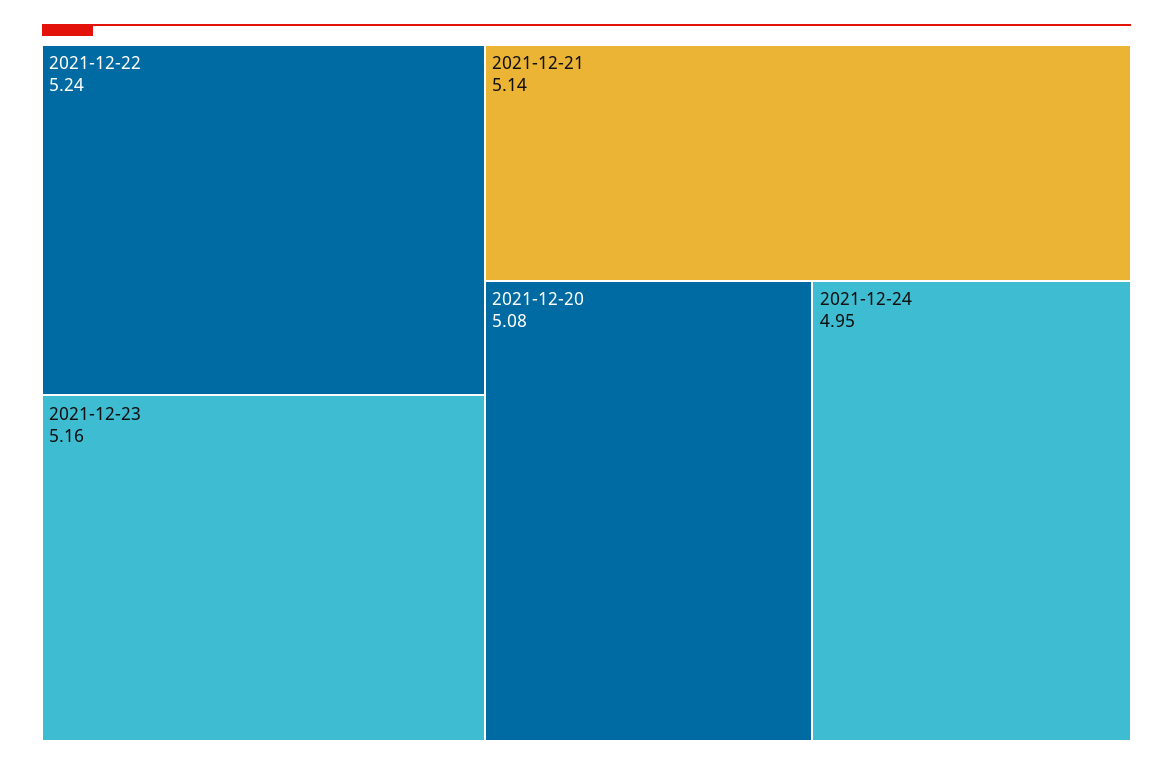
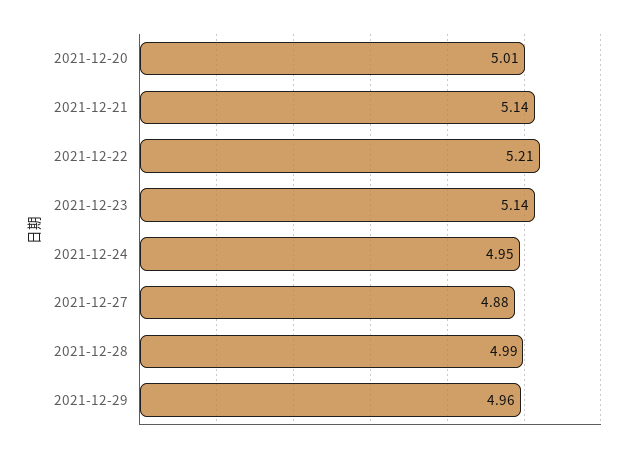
2021-12-22: 5.24 -> 5.21
2021-12-23: 5.16 -> 5.14
2021-12-20: 5.08 -> 5.01
2021-12-27: none -> 4.88
2021-12-28: none -> 4.99
2021-12-29: none -> 4.96

